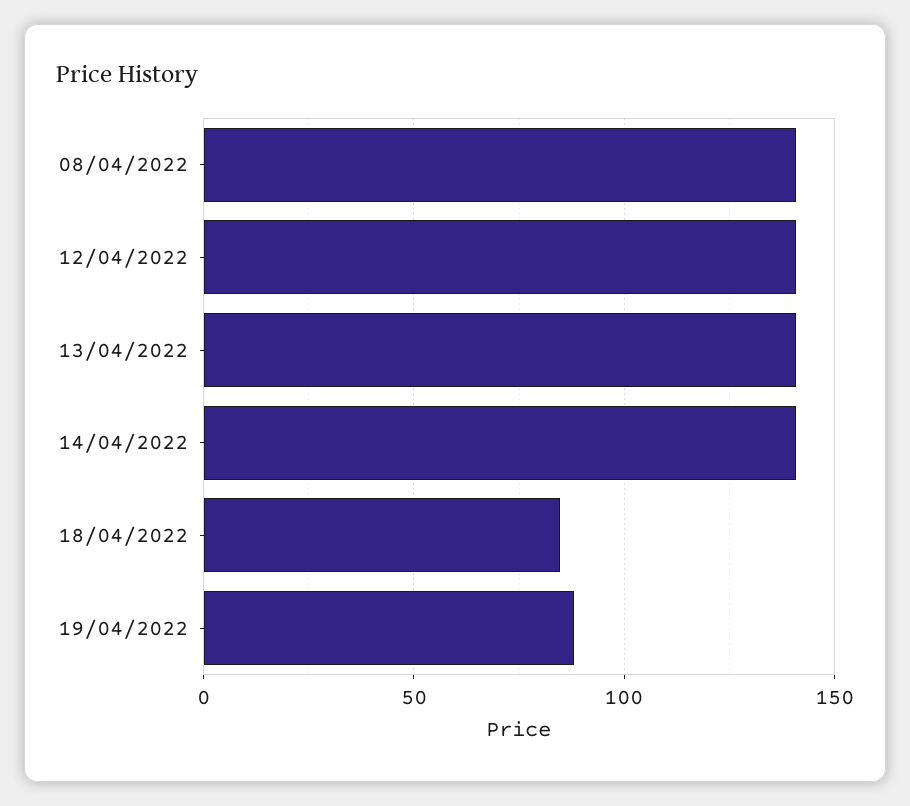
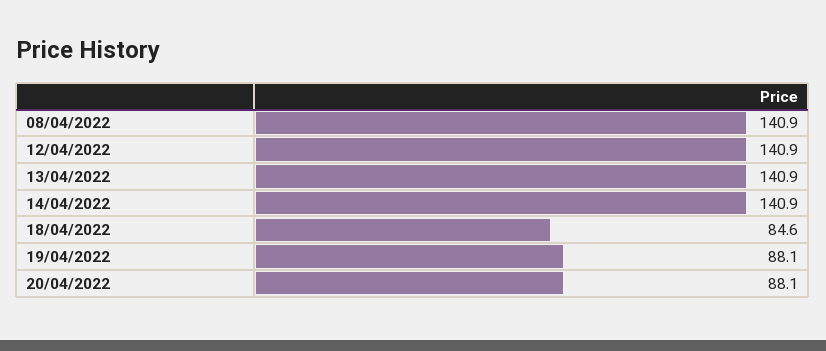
20/04/2022: none -> 88.1

